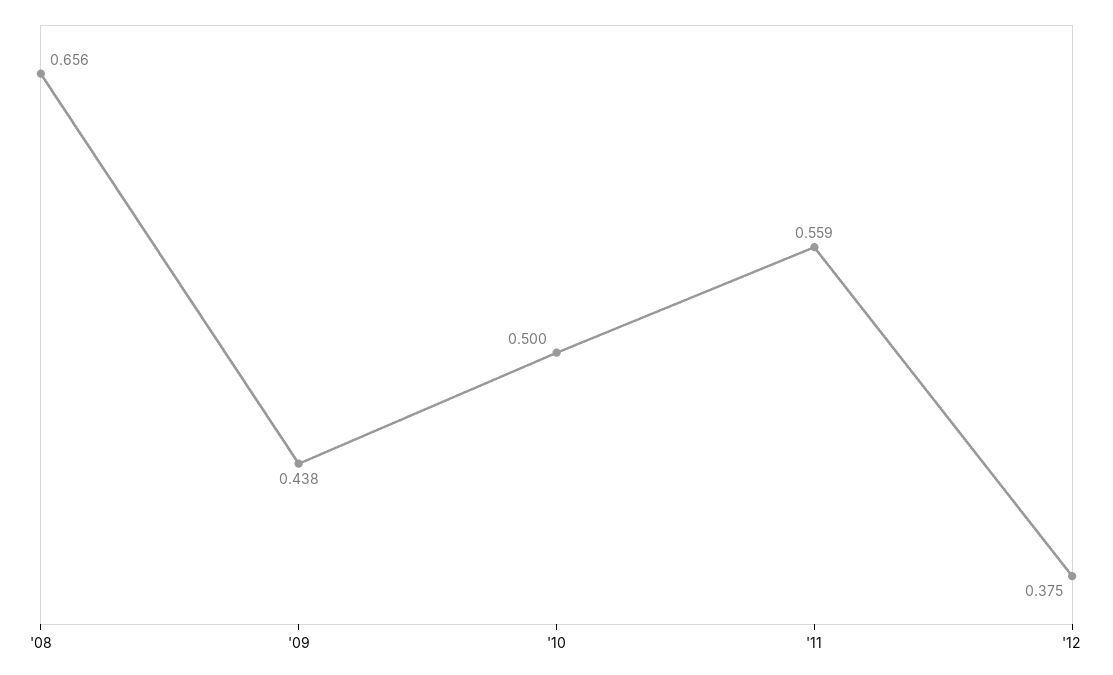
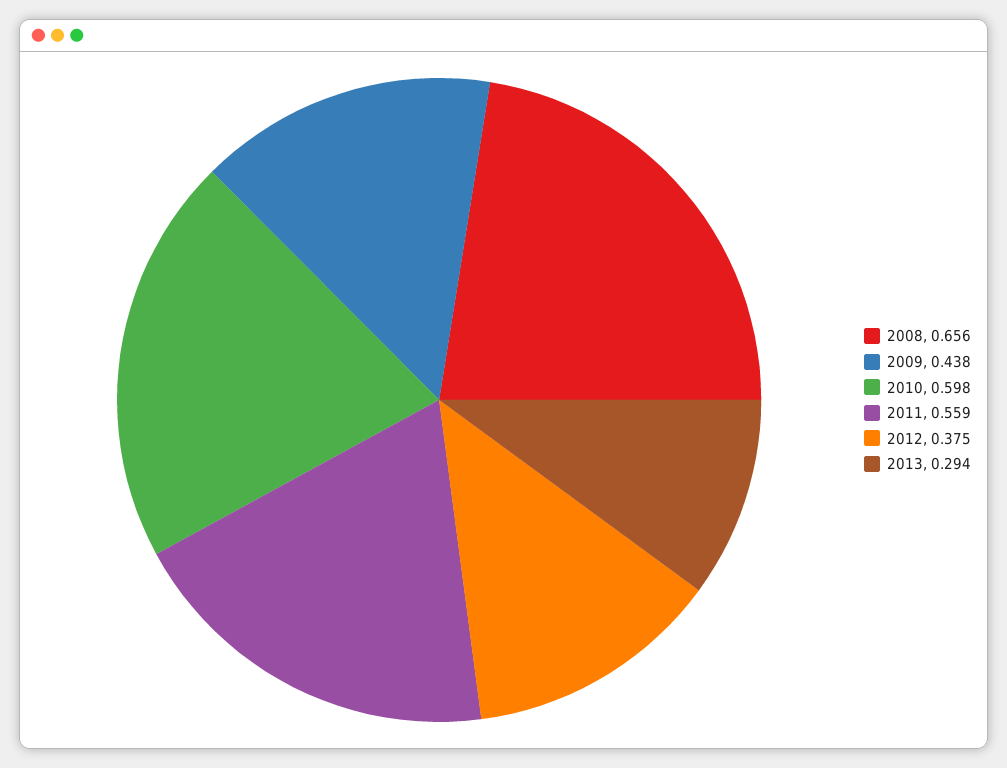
'10: 0.5 -> 0.598
2013: none -> 0.294

